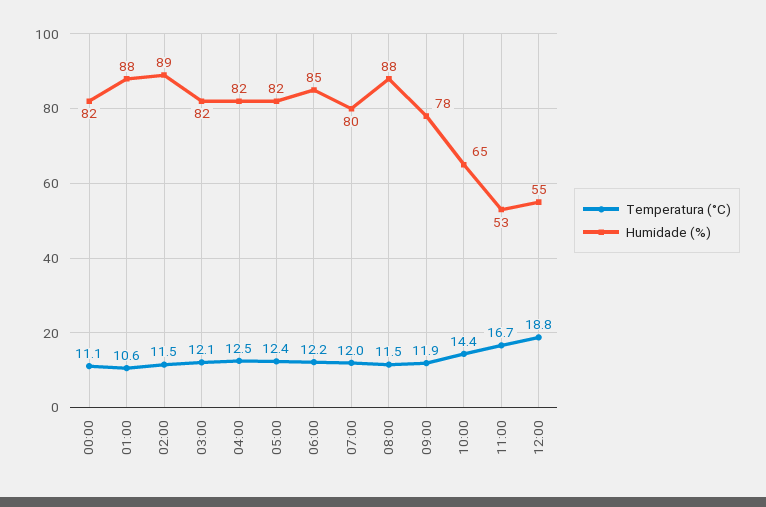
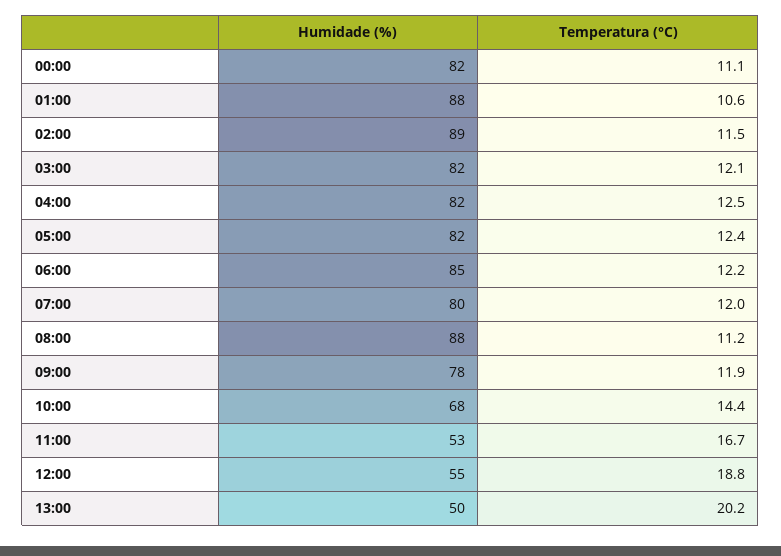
Temperatura (°C), 08:00: 11.5 -> 11.2
Humidade (%), 10:00: 65 -> 68
Humidade (%), 13:00: none -> 50
Temperatura (°C), 13:00: none -> 20.2

